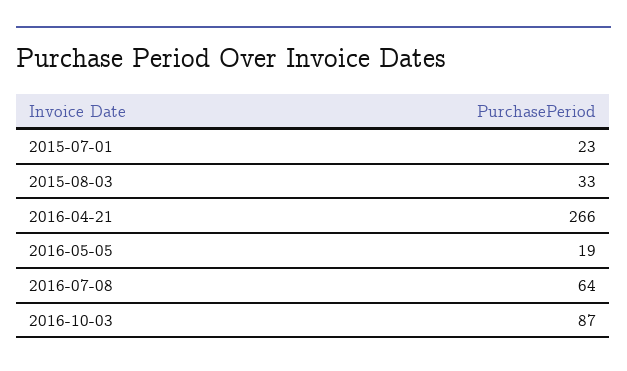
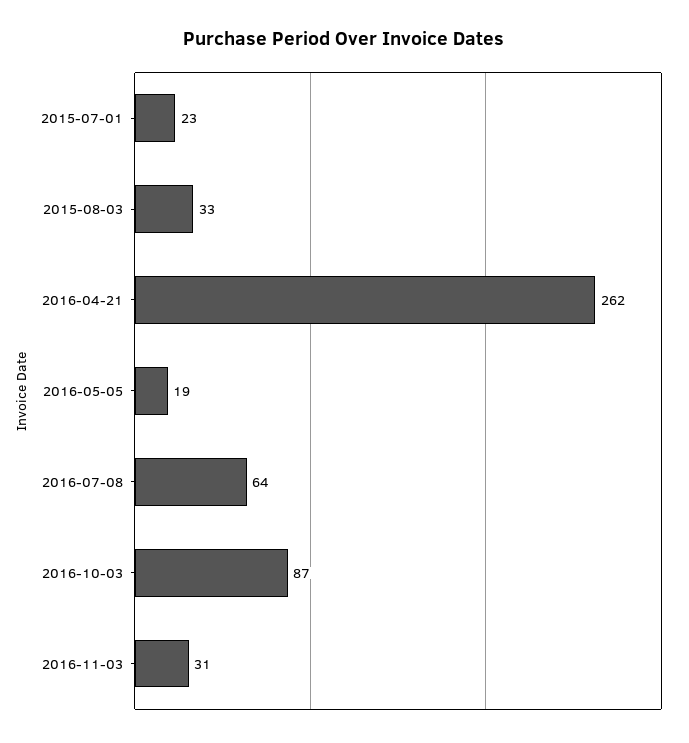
2016-04-21: 266 -> 262
2016-11-03: none -> 31

